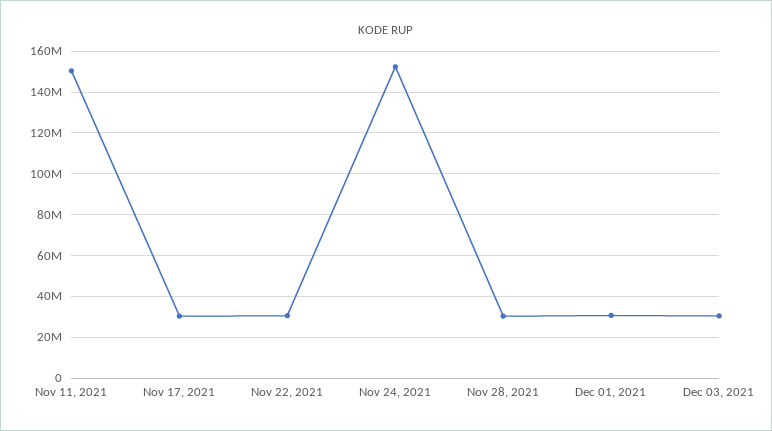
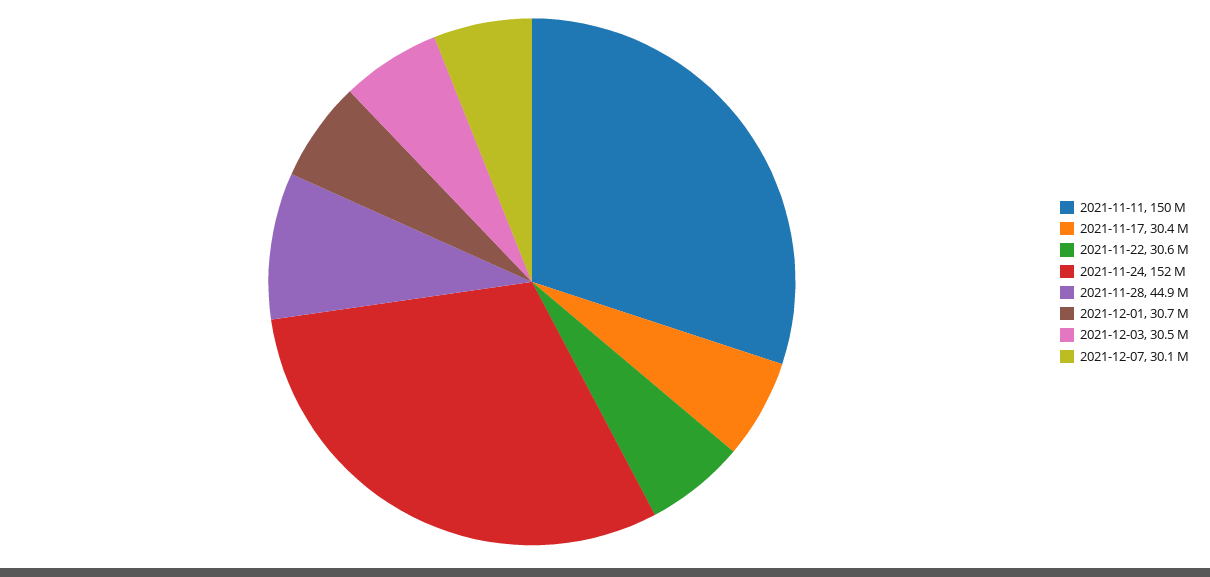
Nov 28, 2021: 30000000 -> 44900000
2021-12-07: none -> 30100000

